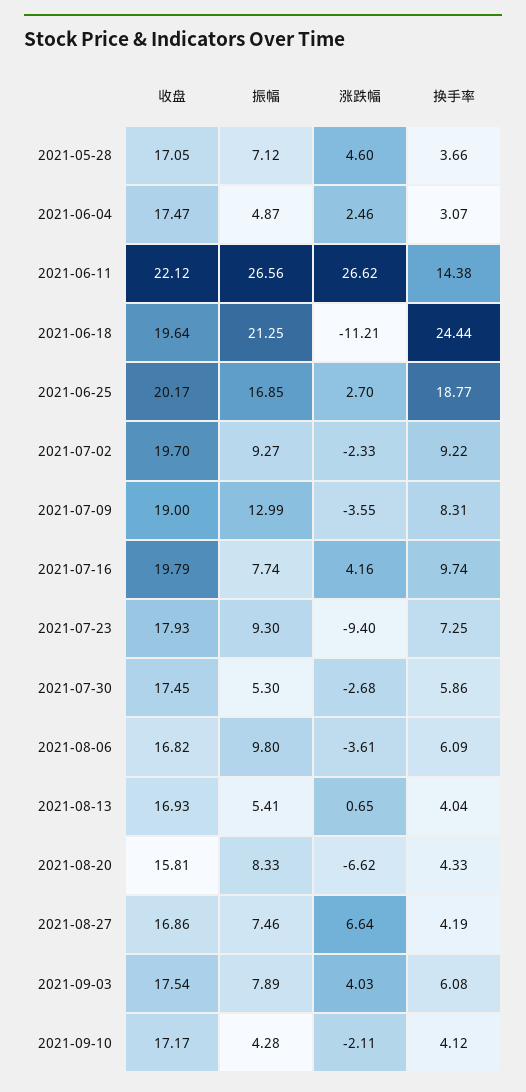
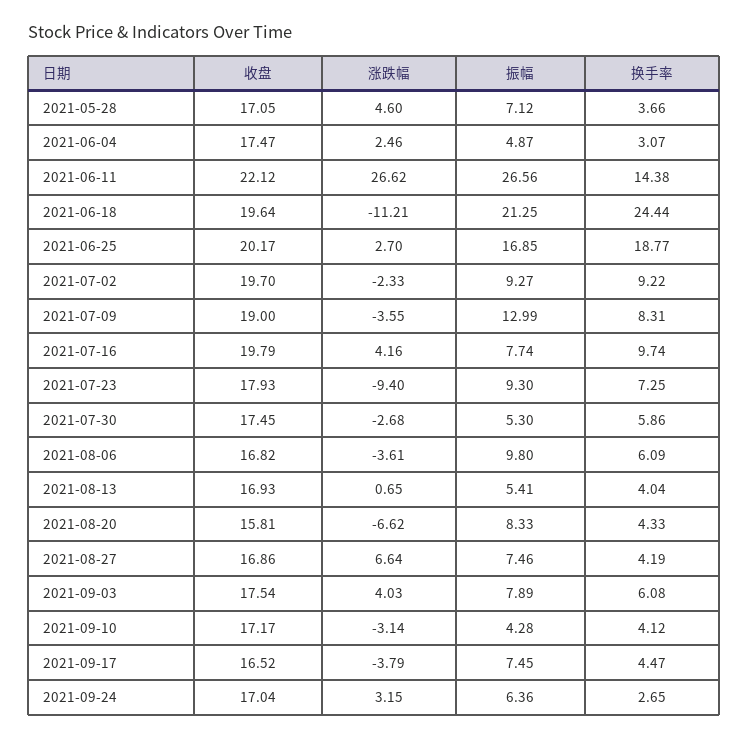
涨跌幅, 2021-09-10: -2.11 -> -3.14
收盘, 2021-09-17: none -> 16.52
涨跌幅, 2021-09-17: none -> -3.79
振幅, 2021-09-17: none -> 7.45
换手率, 2021-09-17: none -> 4.47
收盘, 2021-09-24: none -> 17.04
涨跌幅, 2021-09-24: none -> 3.15
振幅, 2021-09-24: none -> 6.36
换手率, 2021-09-24: none -> 2.65

